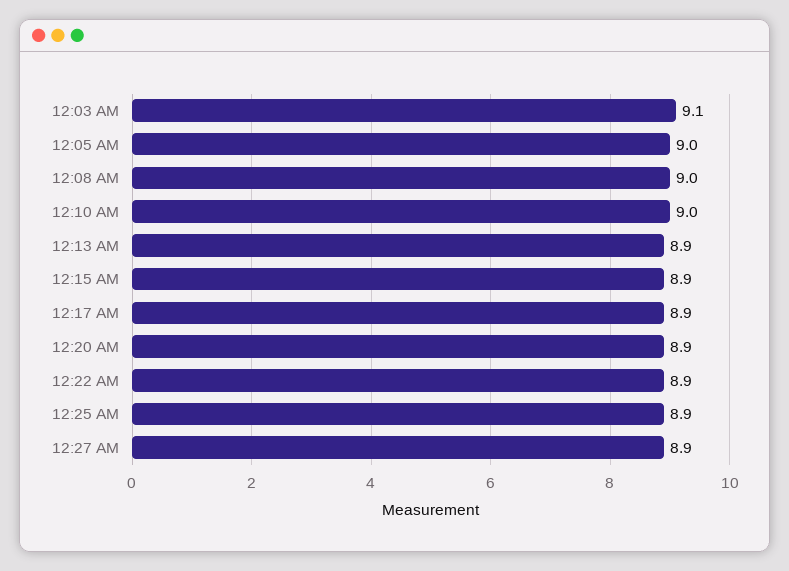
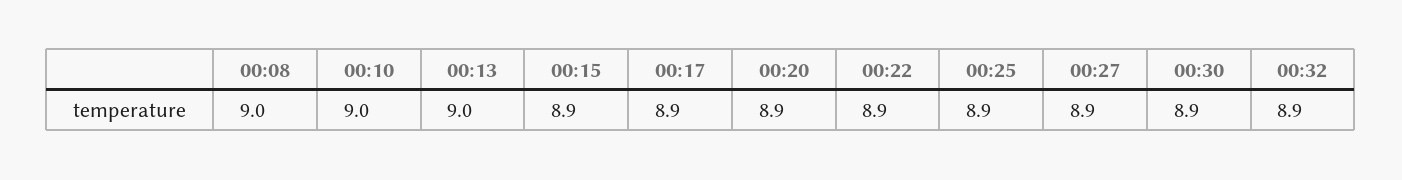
12:03 AM: 9.1 -> none
12:05 AM: 9 -> none
12:13 AM: 8.9 -> 9
00:30: none -> 8.9
00:32: none -> 8.9

